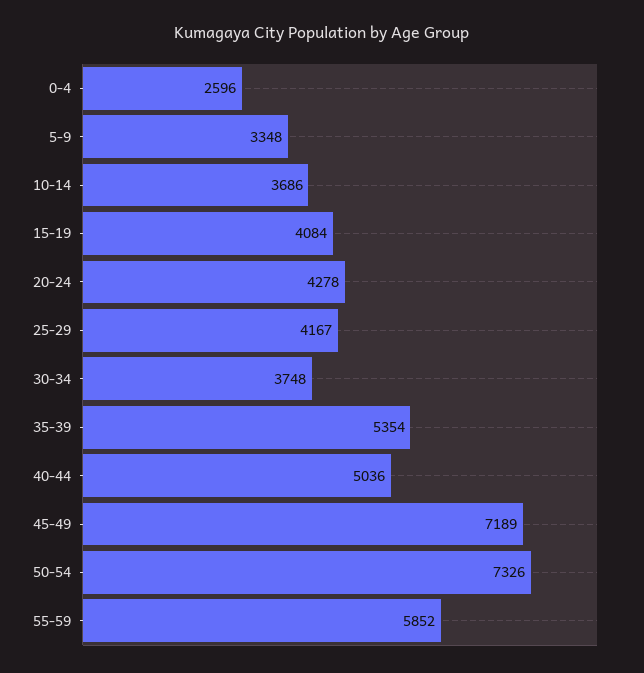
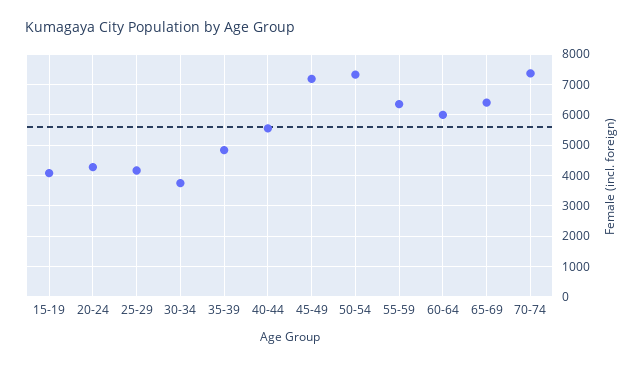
0-4: 2596 -> none
5-9: 3348 -> none
10-14: 3686 -> none
35-39: 5354 -> 4800
40-44: 5036 -> 5600
55-59: 5852 -> 6400
60-64: none -> 6000
65-69: none -> 6400
70-74: none -> 7400

